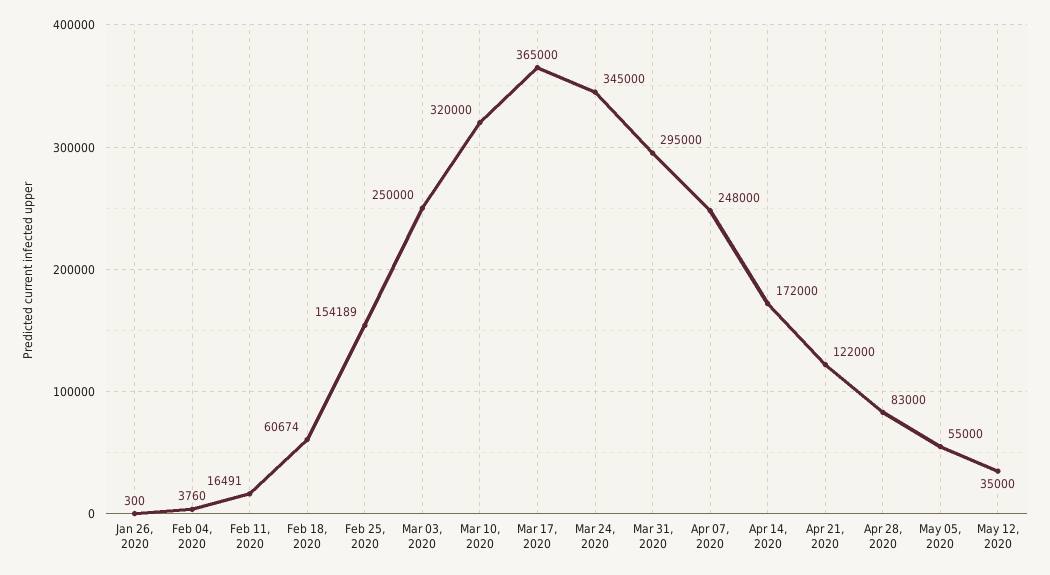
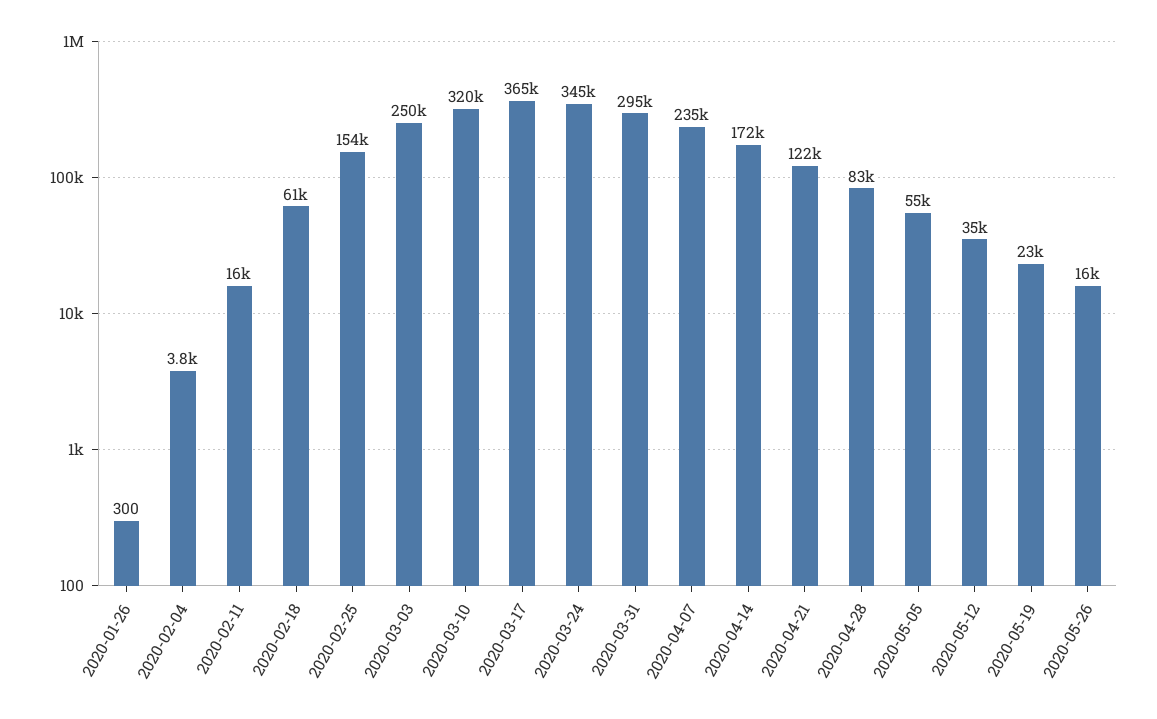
Apr 07, 2020: 248000 -> 235000
2020-05-19: none -> 23000
2020-05-26: none -> 16000

